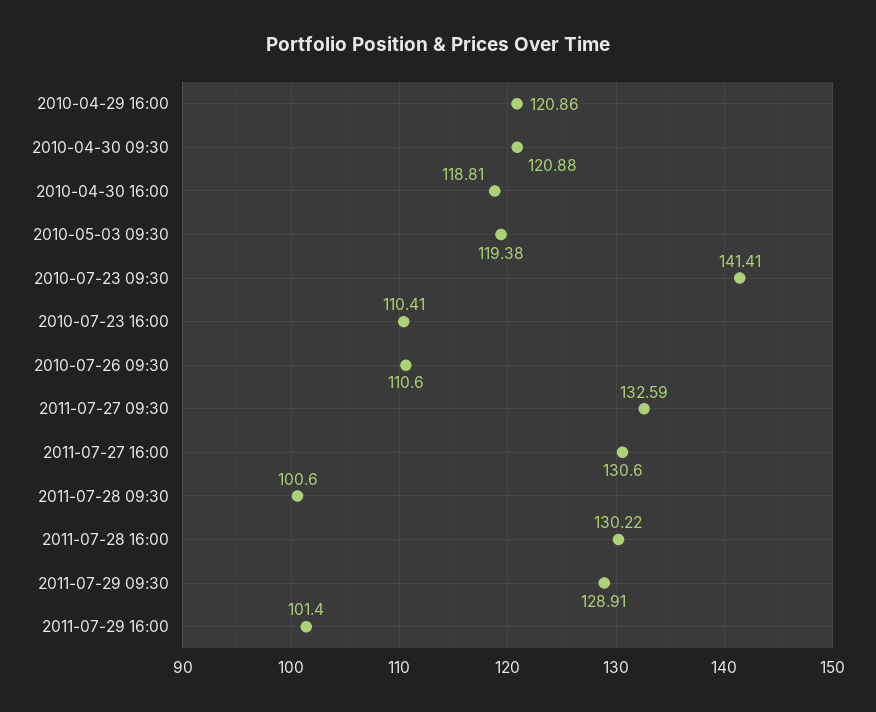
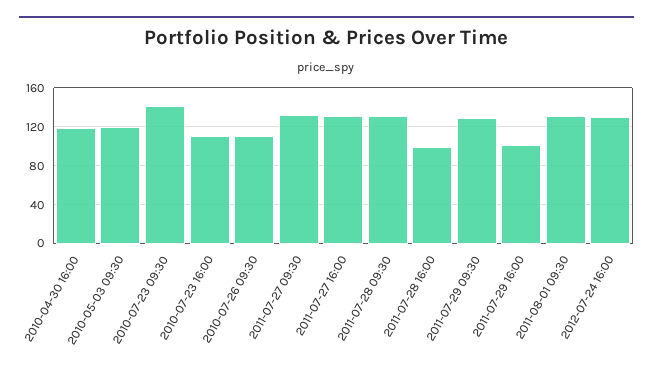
2010-04-29 16:00: 120.86 -> none
2010-04-30 09:30: 120.88 -> none
2011-07-28 09:30: 100.6 -> 130
2011-07-28 16:00: 130.22 -> 100
2011-08-01 09:30: none -> 130
2012-07-24 16:00: none -> 130

